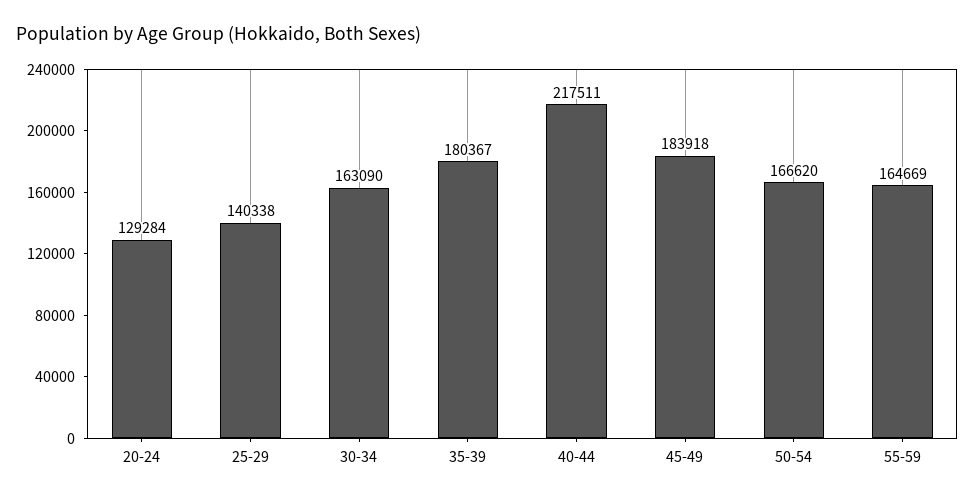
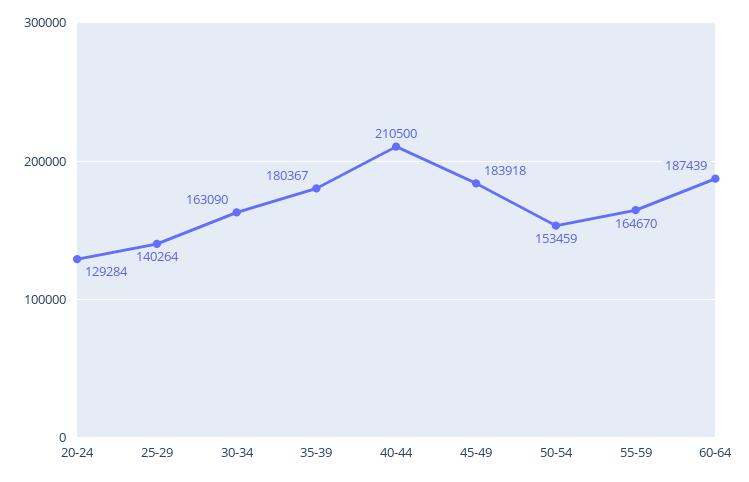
25-29: 140338 -> 140264
40-44: 217511 -> 210500
50-54: 166620 -> 153459
55-59: 164669 -> 164670
60-64: none -> 187439

